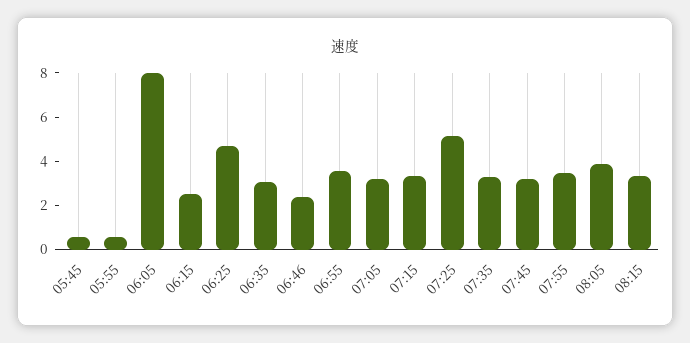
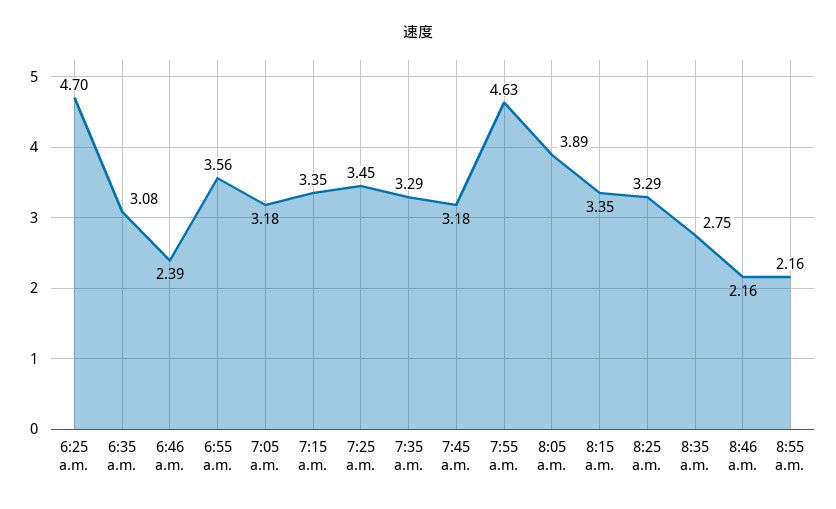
05:45: 0.5 -> none
05:55: 0.5 -> none
06:05: 8 -> none
06:15: 2.5 -> none
07:25: 5 -> 3.45
07:55: 3.5 -> 4.63
8:25 a.m.: none -> 3.29
8:35 a.m.: none -> 2.75
8:46 a.m.: none -> 2.16
8:55 a.m.: none -> 2.16

